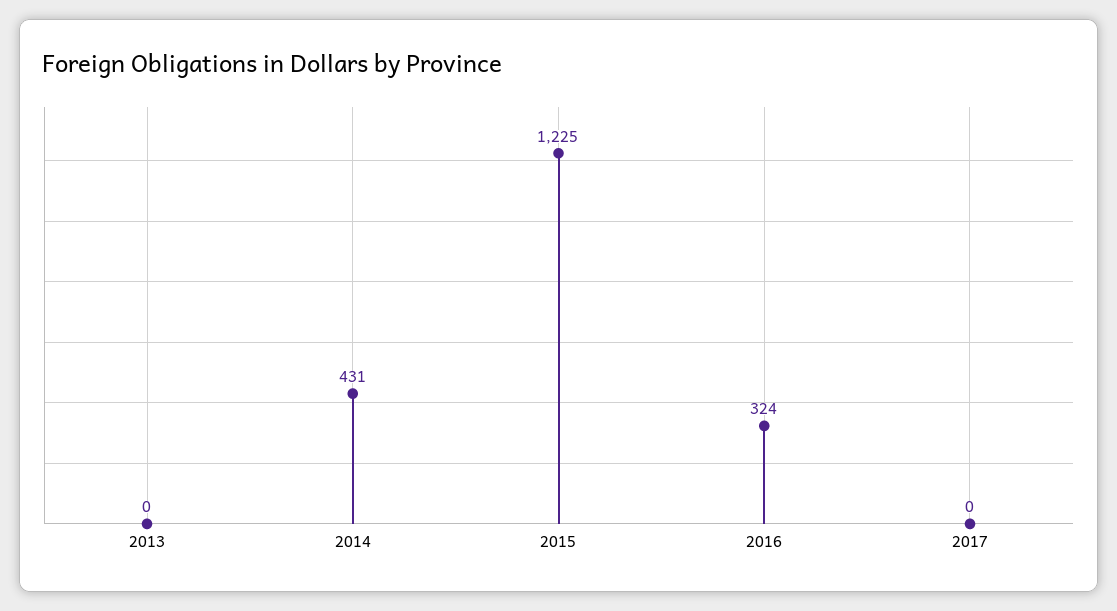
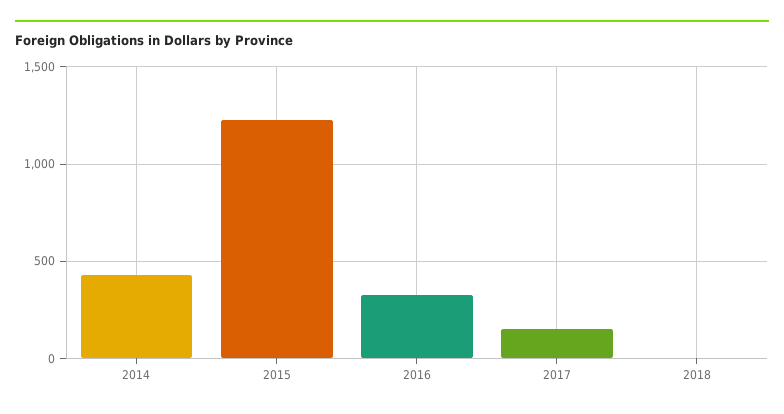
2013: 0 -> none
2017: 0 -> 150
2018: none -> 0

